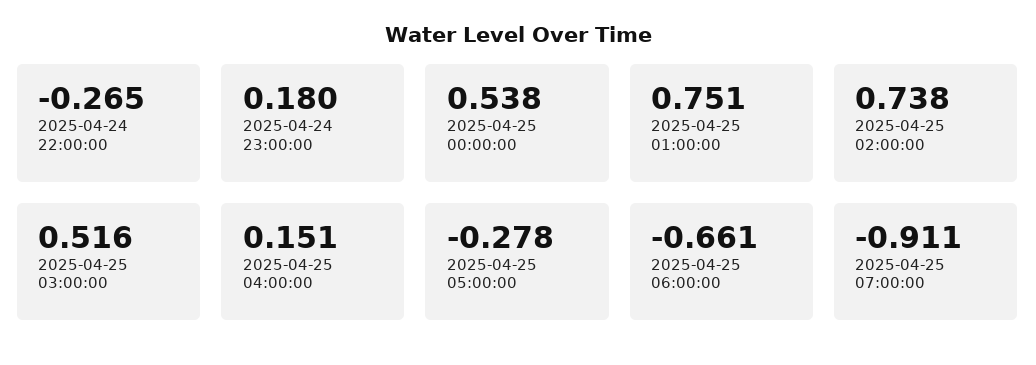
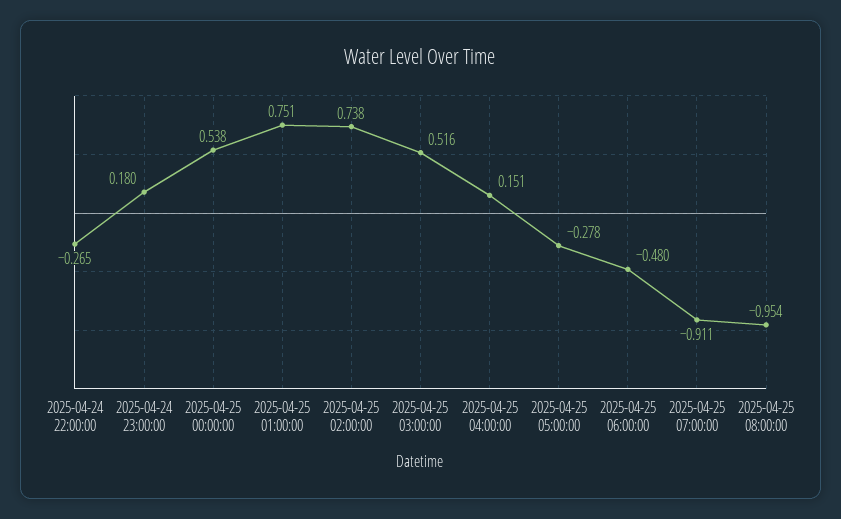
2025-04-25 06:00:00: -0.661 -> -0.48
2025-04-25 08:00:00: none -> -0.954

